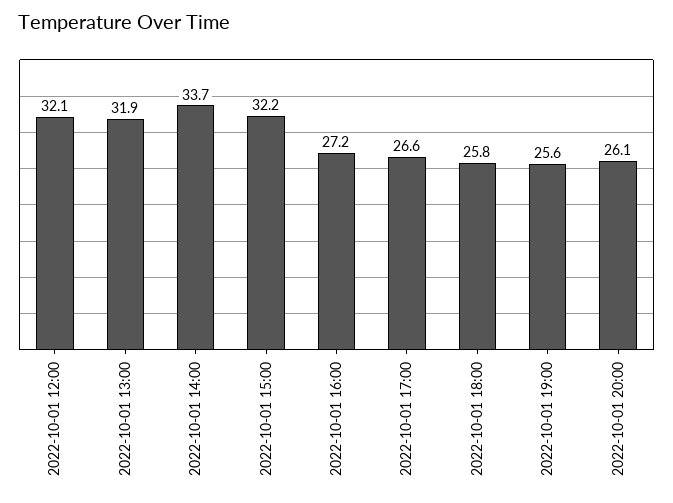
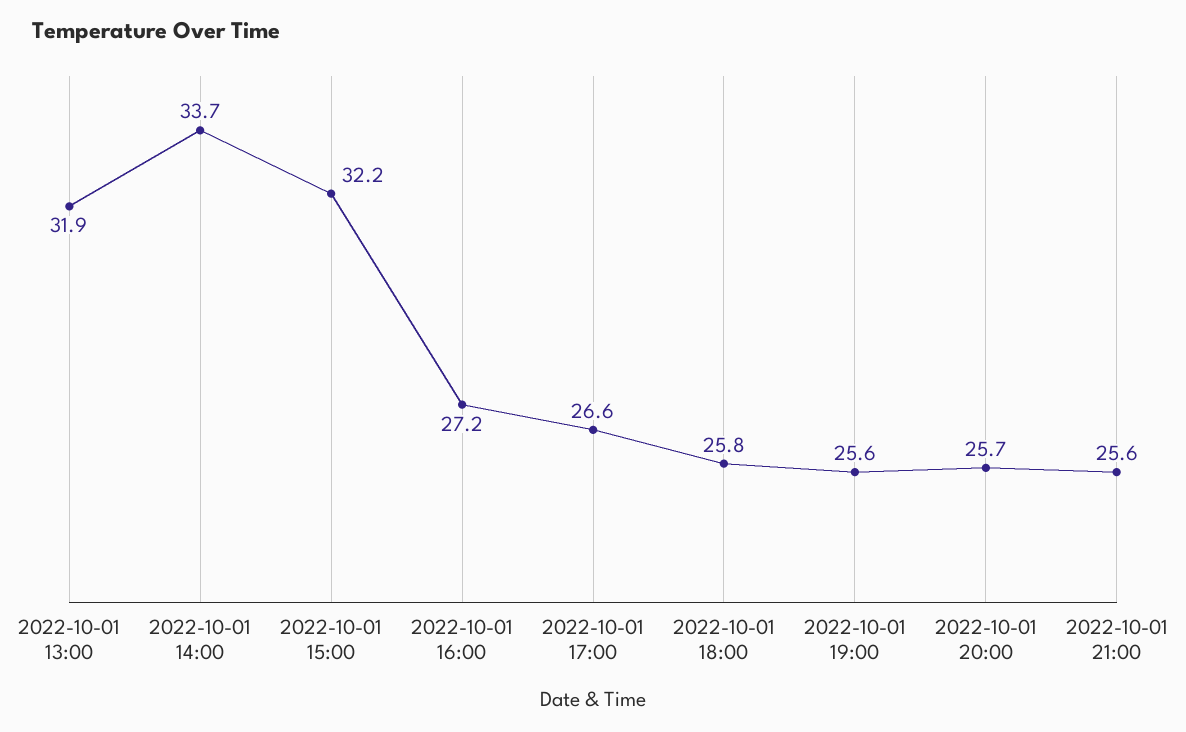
2022-10-01 12:00: 32.1 -> none
2022-10-01 20:00: 26.1 -> 25.7
2022-10-01 21:00: none -> 25.6

